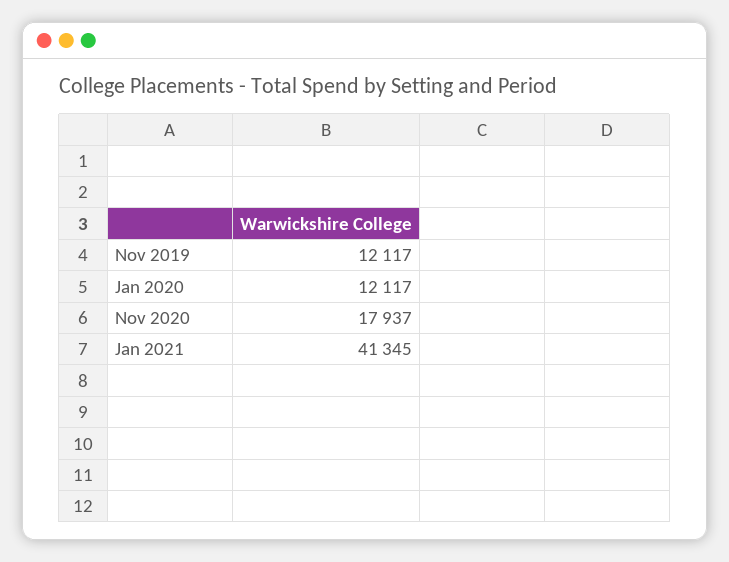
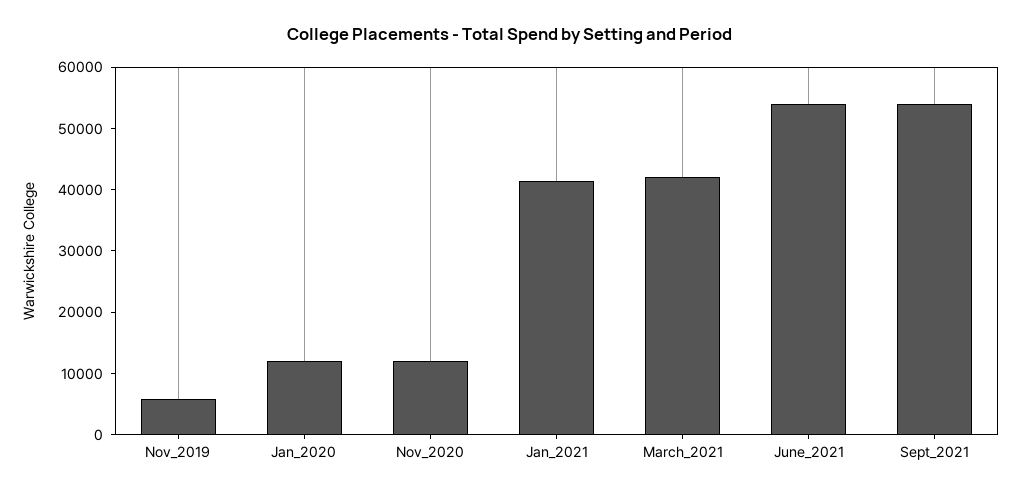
Nov 2019: 12117 -> 6000
Nov 2020: 17937 -> 12000
March_2021: none -> 42000
June_2021: none -> 54000
Sept_2021: none -> 54000

